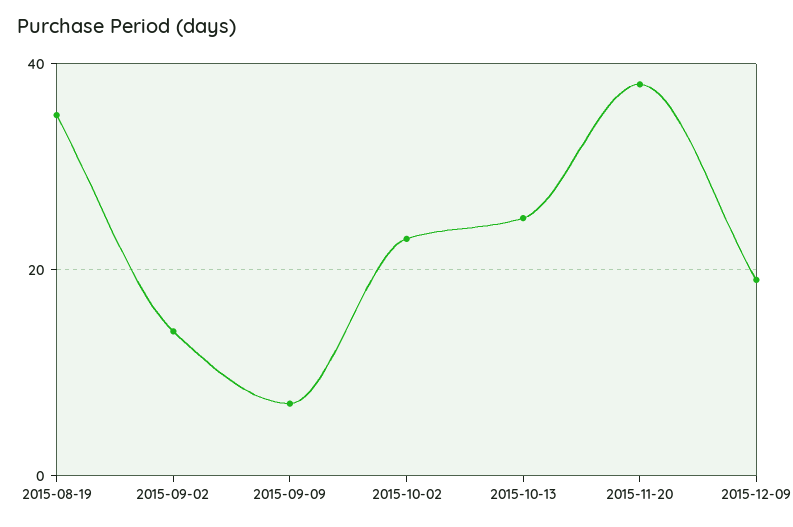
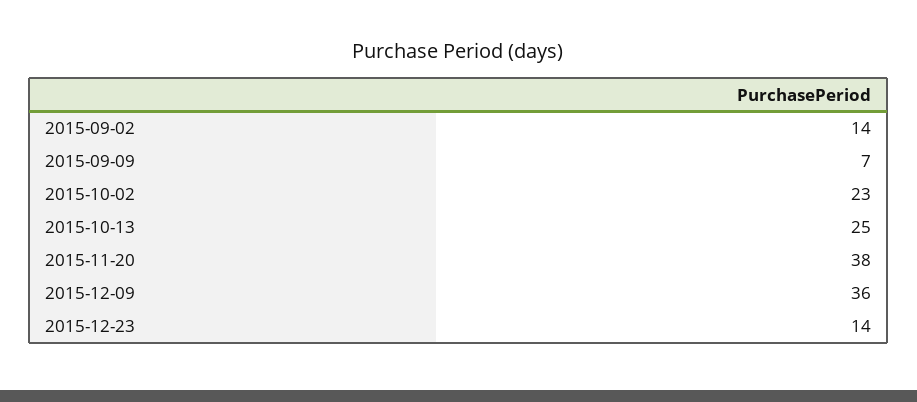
2015-08-19: 35 -> none
2015-12-09: 20 -> 36
2015-12-23: none -> 14

